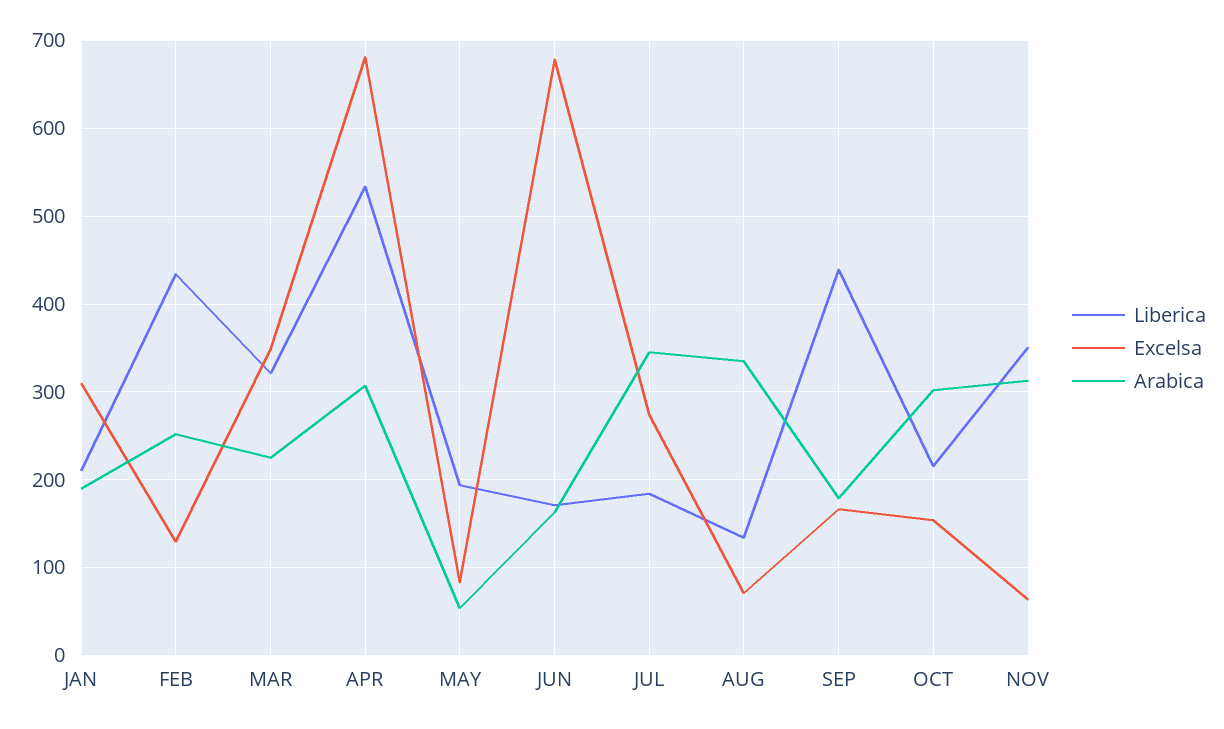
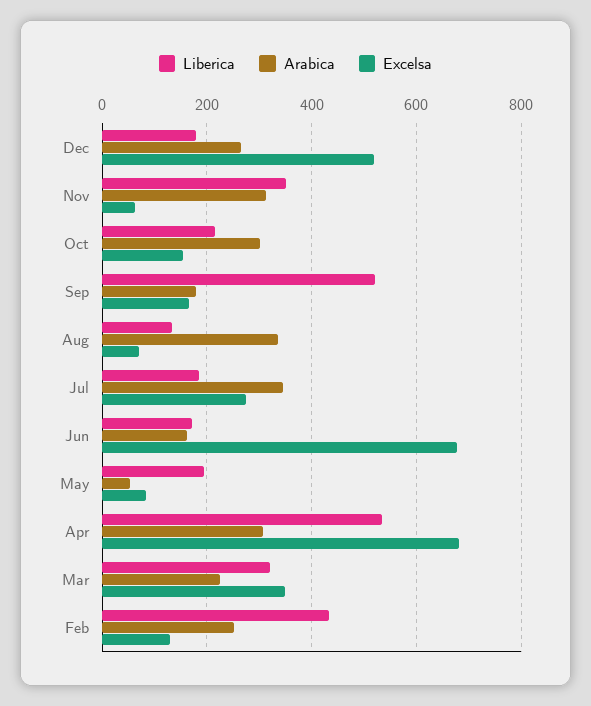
Liberica, JAN: 210 -> none
Excelsa, JAN: 310 -> none
Arabica, JAN: 190 -> none
Liberica, SEP: 440 -> 520
Liberica, Dec: none -> 180
Arabica, Dec: none -> 260
Excelsa, Dec: none -> 520

